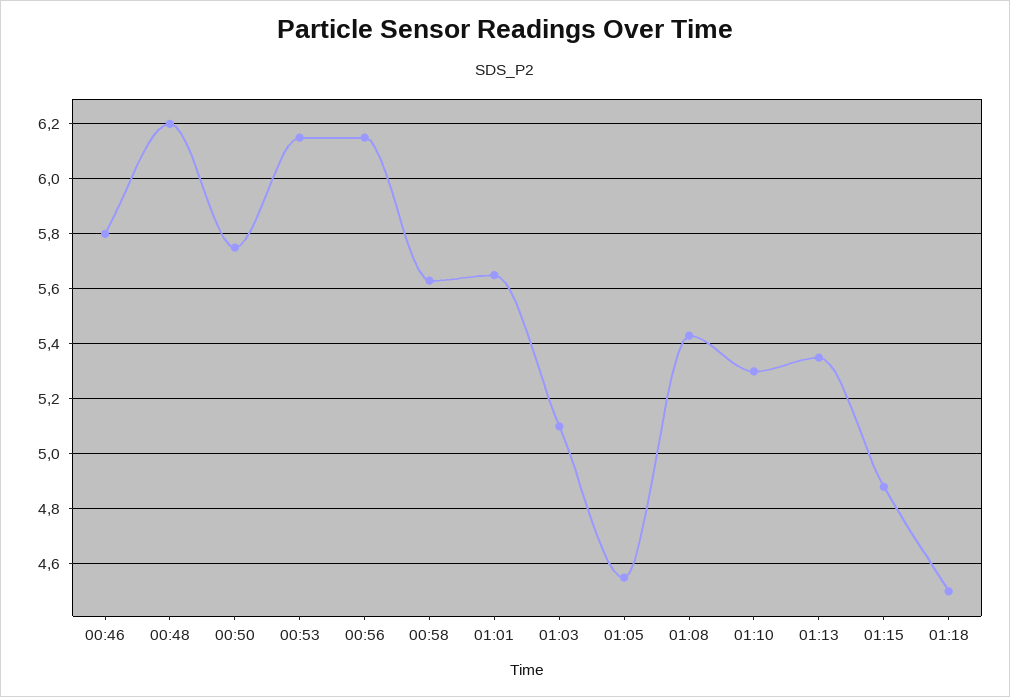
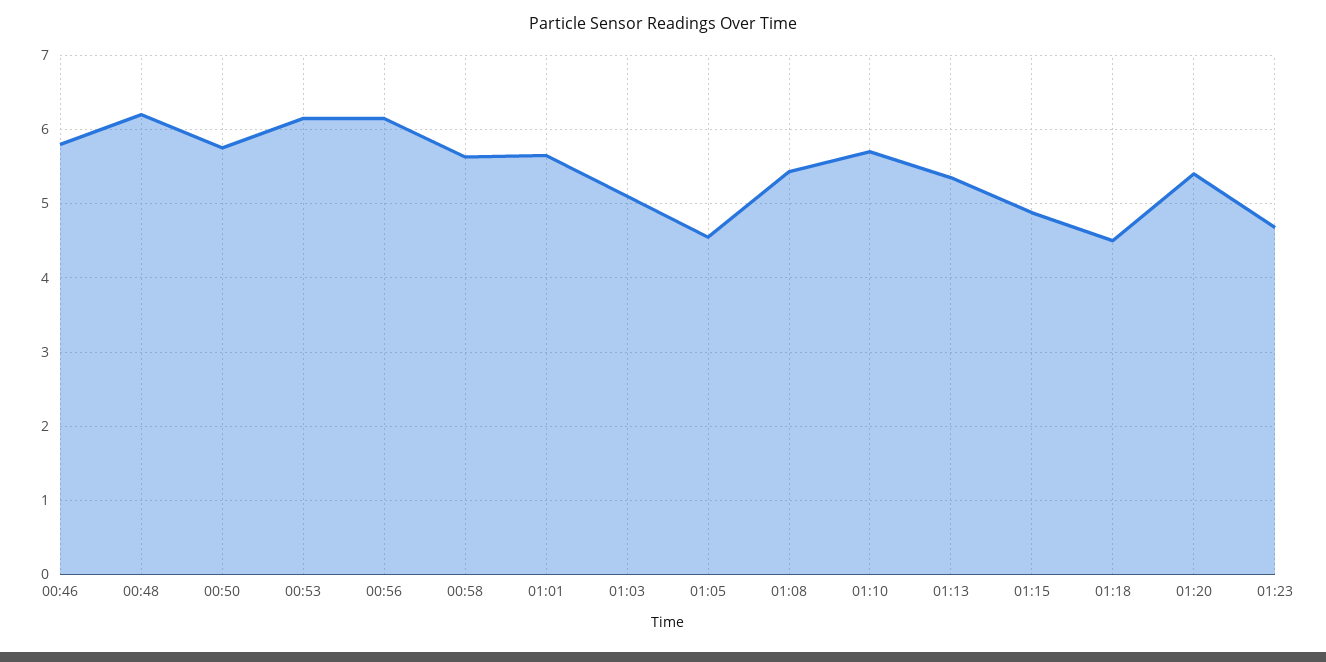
01:10: 5.3 -> 5.7
01:20: none -> 5.4
01:23: none -> 4.7

